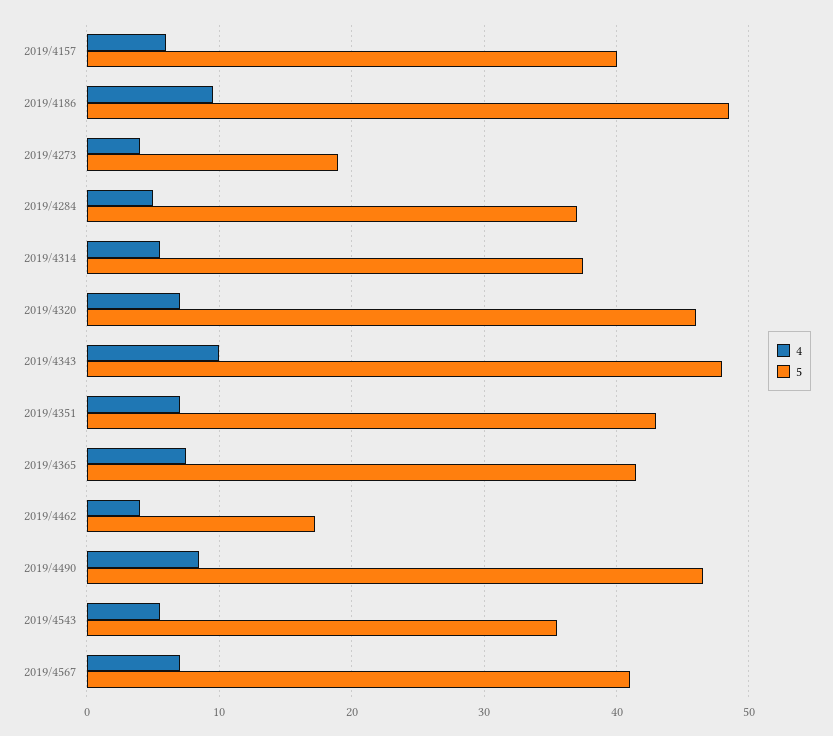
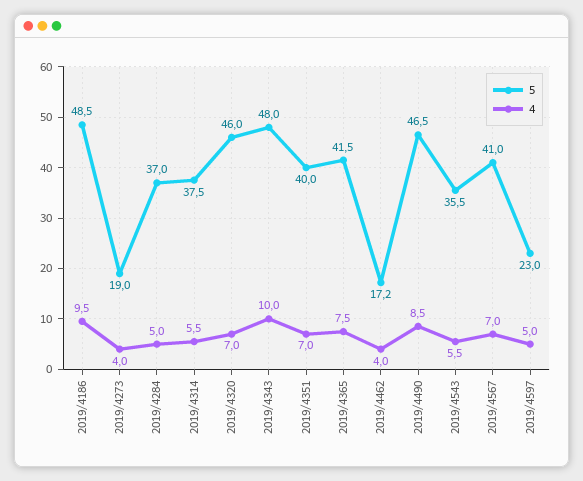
4, 2019/4157: 6 -> none
5, 2019/4157: 40 -> none
5, 2019/4351: 43 -> 40
5, 2019/4597: none -> 23
4, 2019/4597: none -> 5

